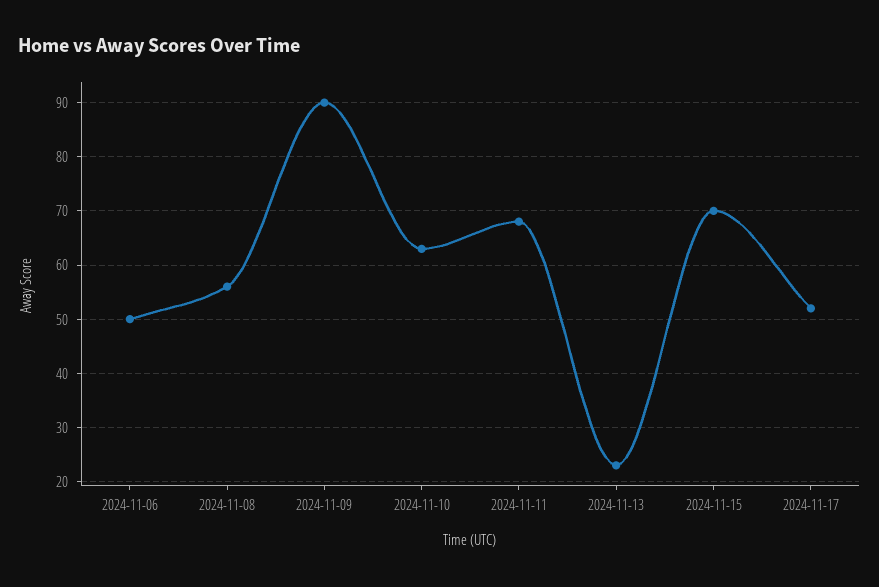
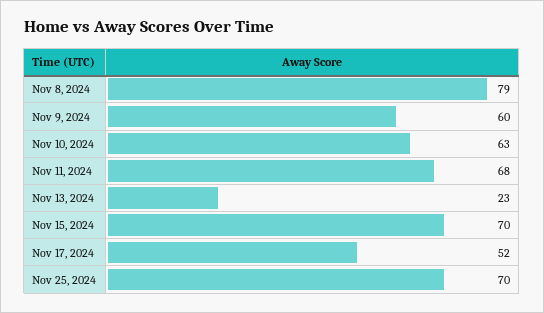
2024-11-06: 50 -> none
2024-11-08: 55 -> 79
2024-11-09: 90 -> 60
Nov 25, 2024: none -> 70

